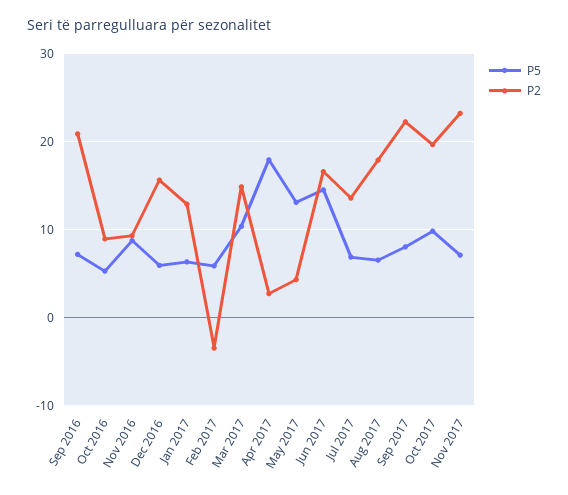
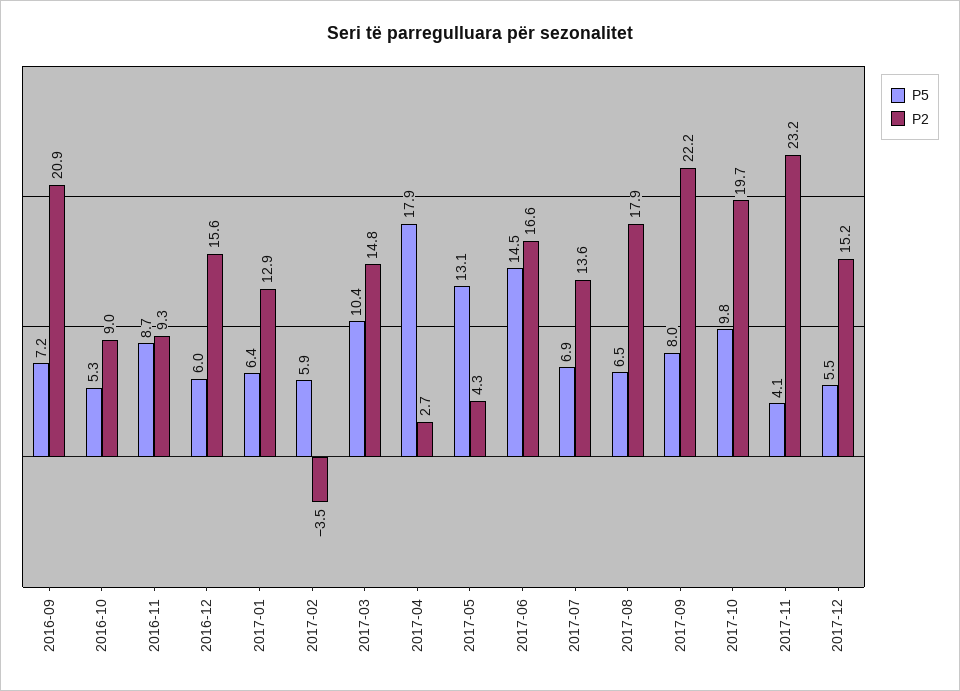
P5, Nov 2017: 7 -> 4.1
P5, 2017-12: none -> 5.5
P2, 2017-12: none -> 15.2

